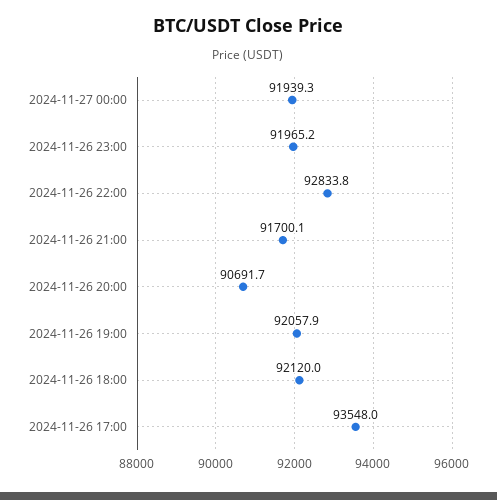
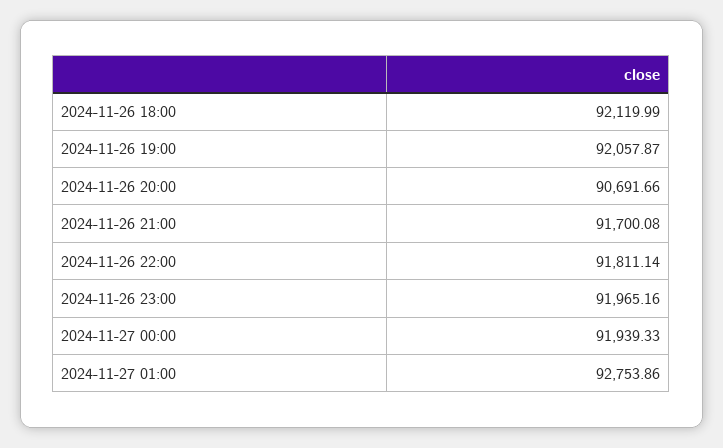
2024-11-26 22:00: 92833.8 -> 91811.14
2024-11-26 17:00: 93548 -> none
2024-11-27 01:00: none -> 92753.86

